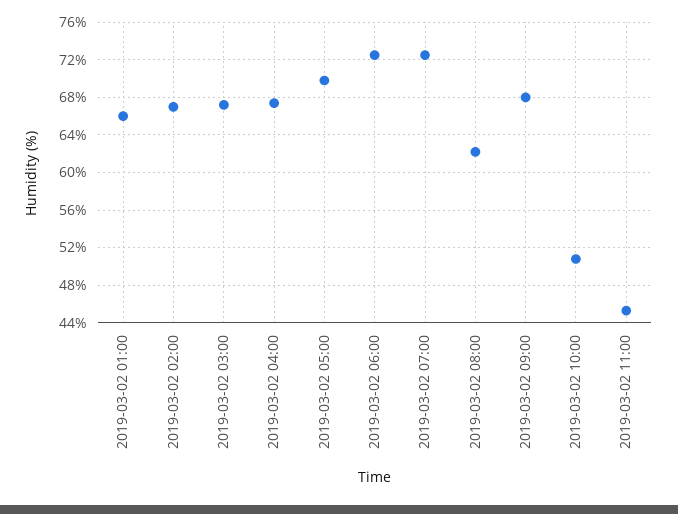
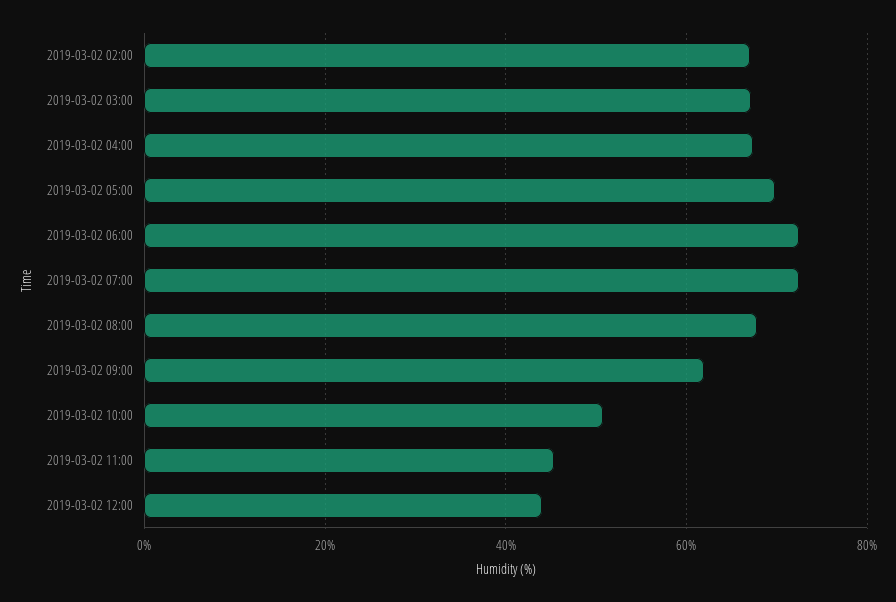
2019-03-02 01:00: 66 -> none
2019-03-02 08:00: 62 -> 68
2019-03-02 09:00: 68 -> 62
2019-03-02 12:00: none -> 44

